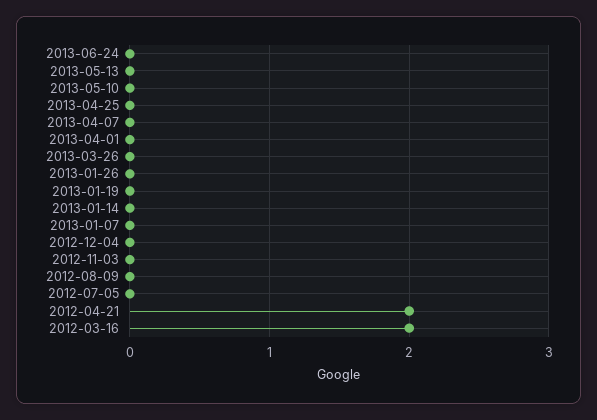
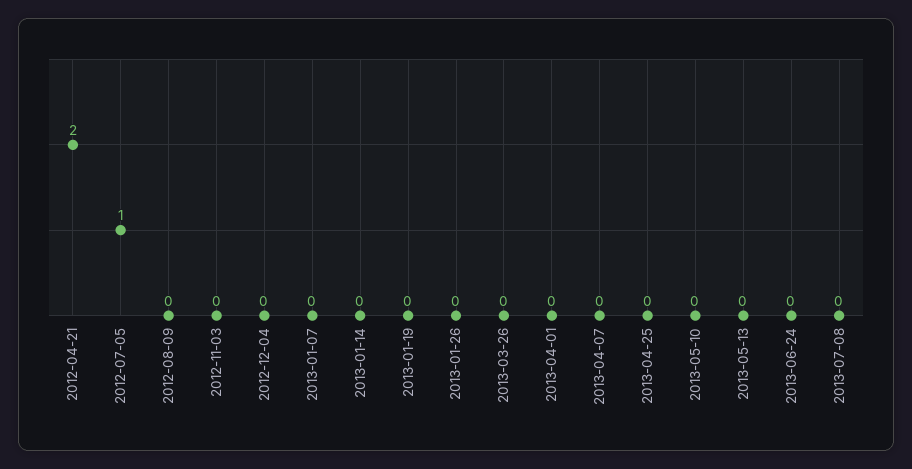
2012-07-05: 0 -> 1
2012-03-16: 2 -> none
2013-07-08: none -> 0

